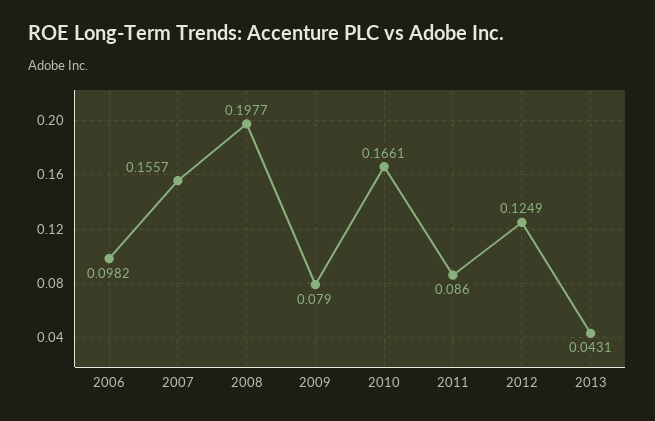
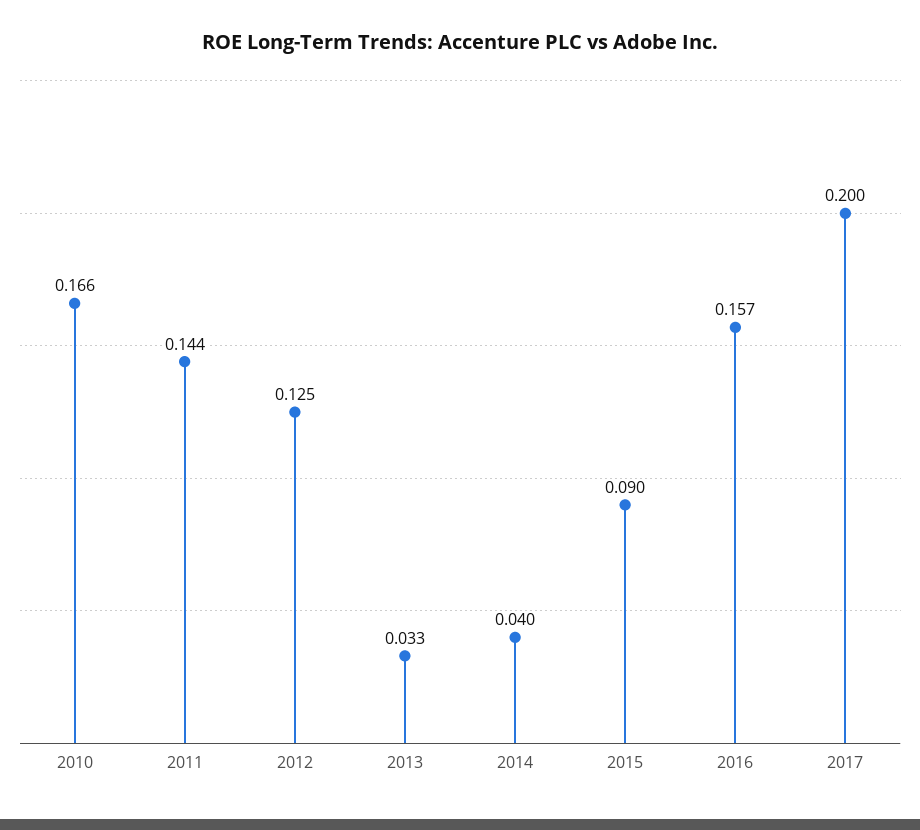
2006: 0.0982 -> none
2007: 0.1557 -> none
2008: 0.1977 -> none
2009: 0.079 -> none
2011: 0.086 -> 0.144
2013: 0.0431 -> 0.033
2014: none -> 0.04
2015: none -> 0.09
2016: none -> 0.157
2017: none -> 0.2

